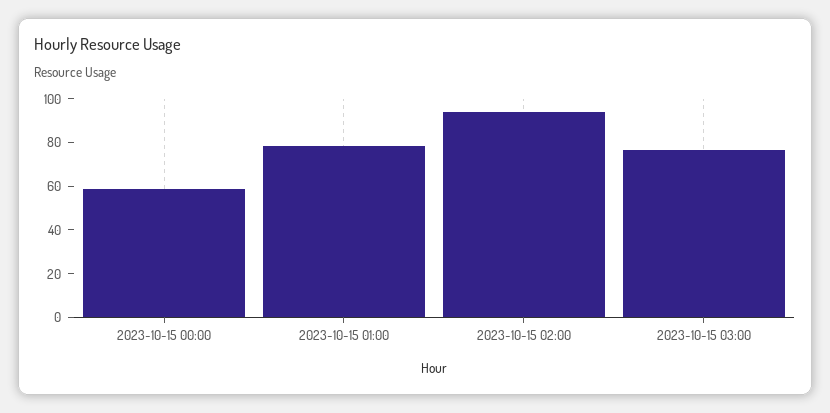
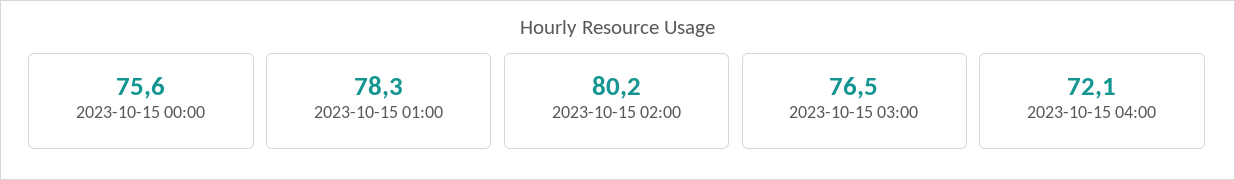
2023-10-15 00:00: 60 -> 75.6
2023-10-15 02:00: 95 -> 80.2
2023-10-15 04:00: none -> 72.1

